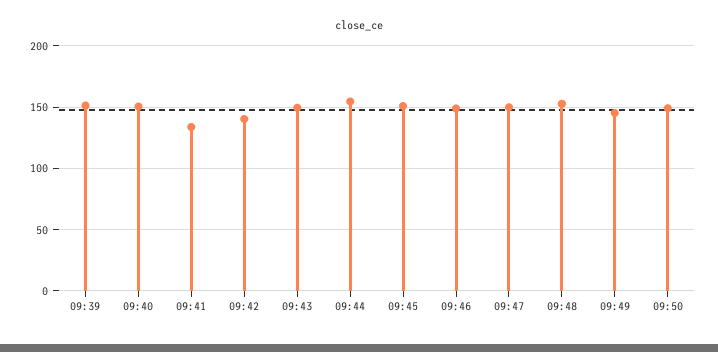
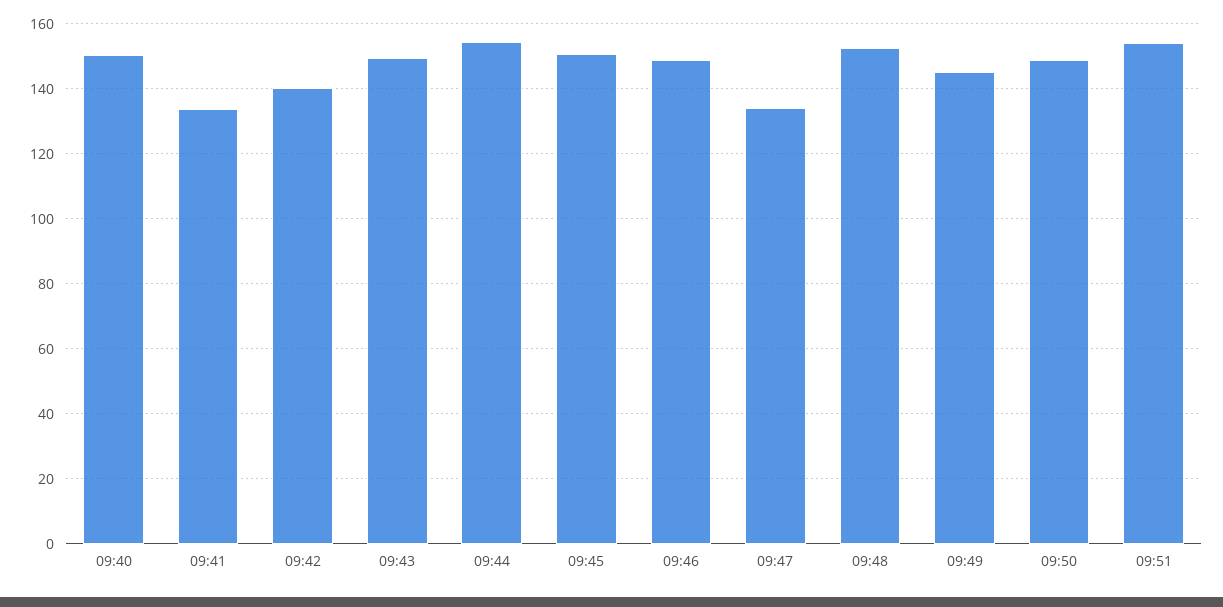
09:39: 150 -> none
09:47: 150 -> 134
09:51: none -> 154

